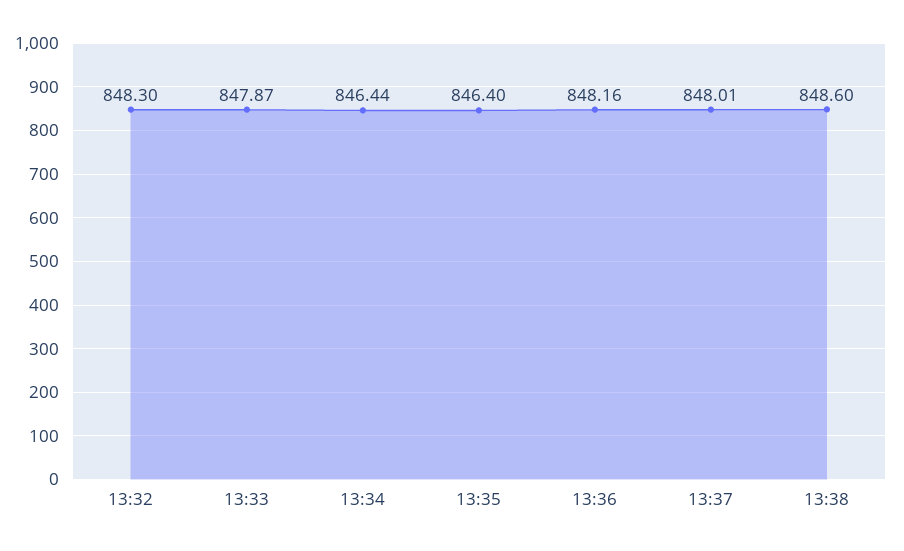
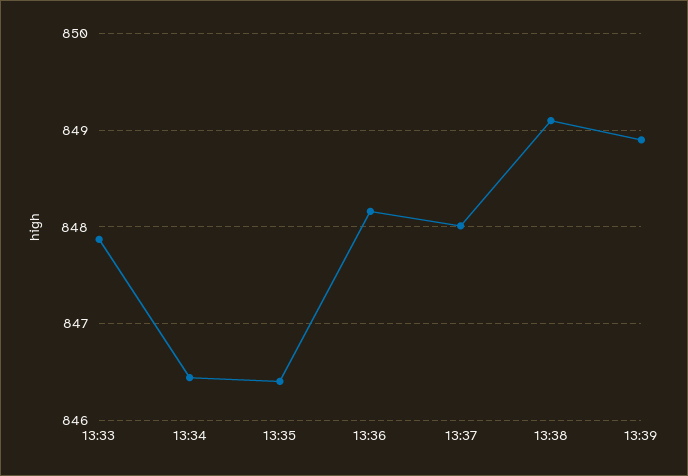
13:32: 848.3 -> none
13:38: 848.6 -> 849.1
13:39: none -> 848.9

